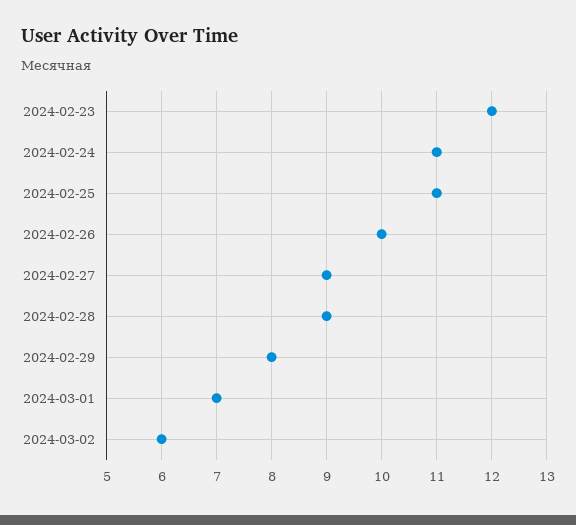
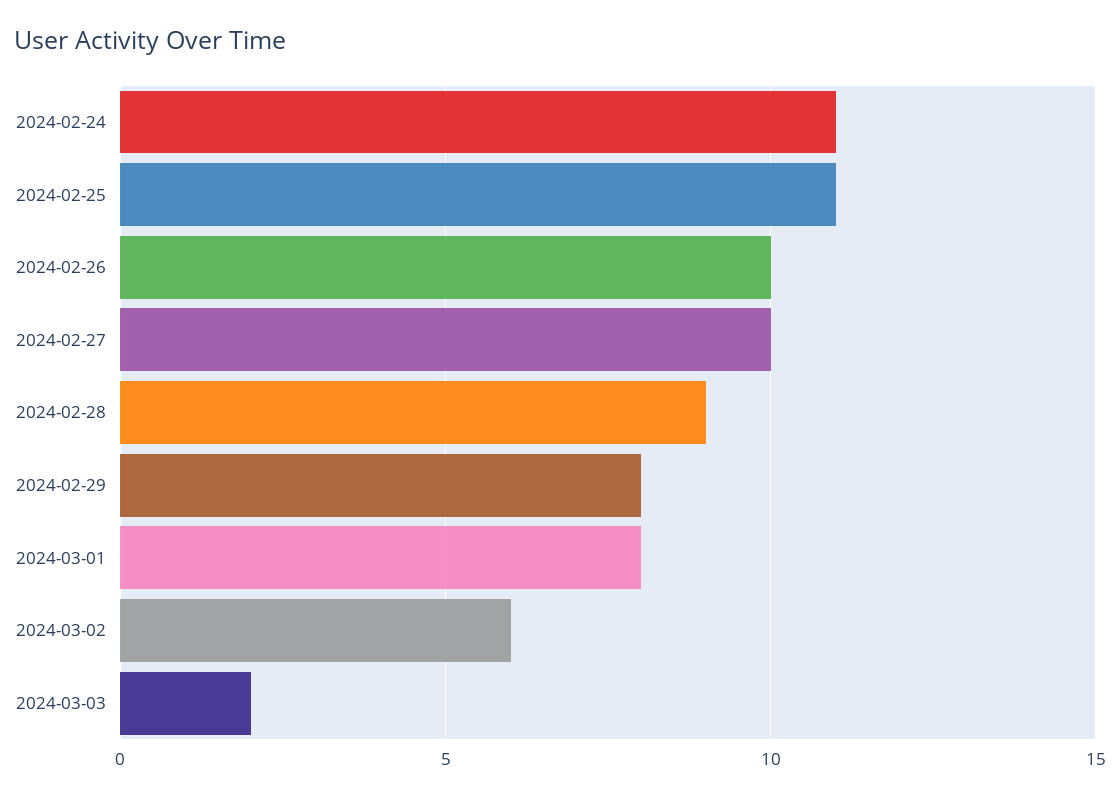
2024-02-23: 12 -> none
2024-02-27: 9 -> 10
2024-03-01: 7 -> 8
2024-03-03: none -> 2

